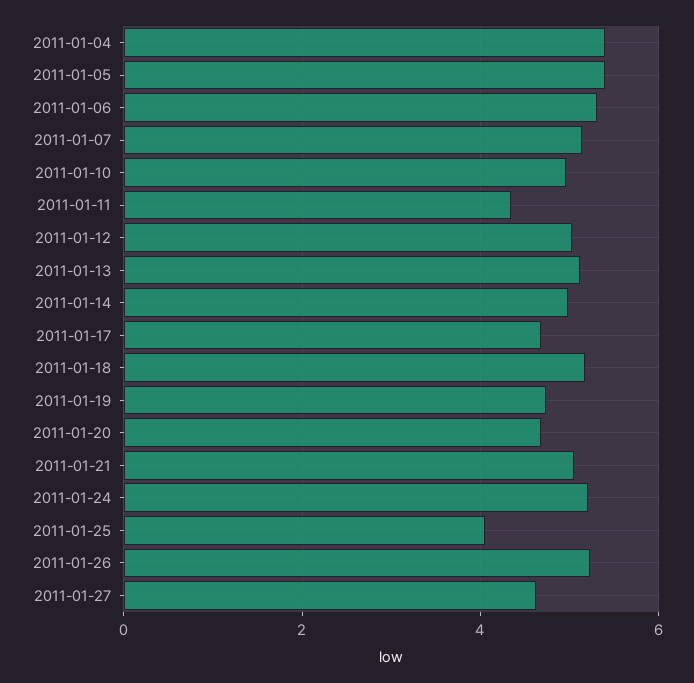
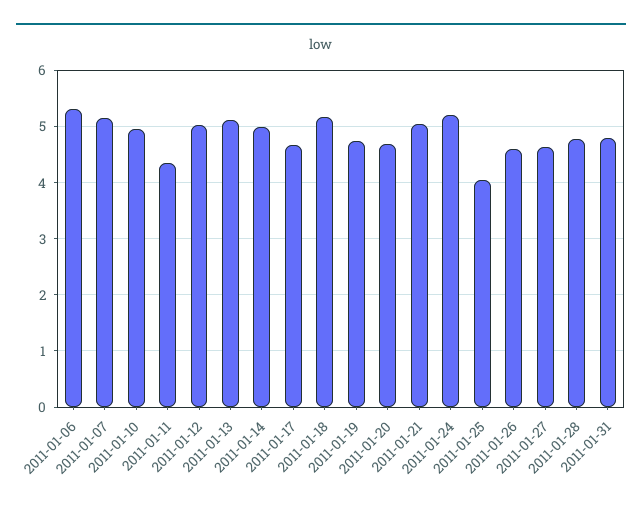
2011-01-04: 5.4 -> none
2011-01-05: 5.4 -> none
2011-01-26: 5.2 -> 4.6
2011-01-28: none -> 4.8
2011-01-31: none -> 4.8

